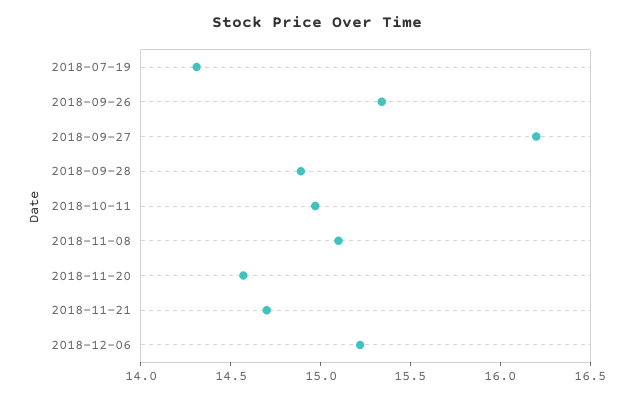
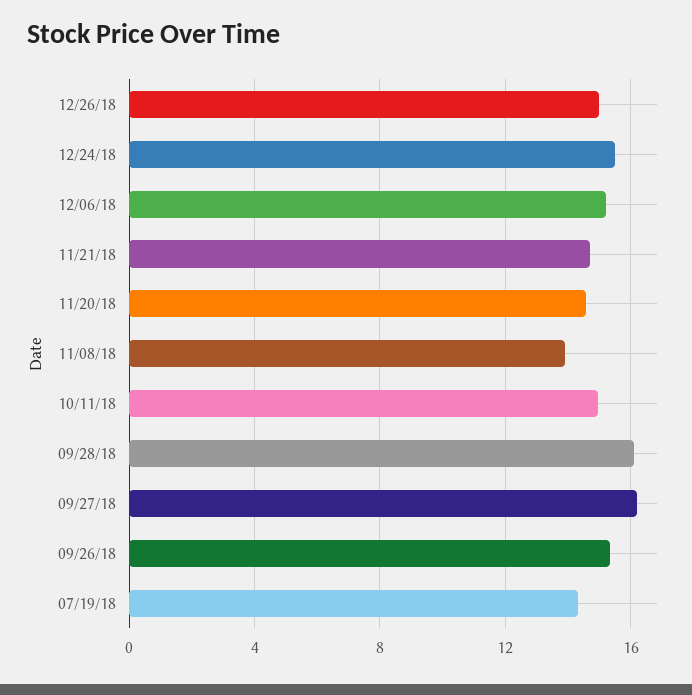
2018-09-28: 14.9 -> 16
2018-11-08: 15.1 -> 14
12/26/18: none -> 15
12/24/18: none -> 15.5

